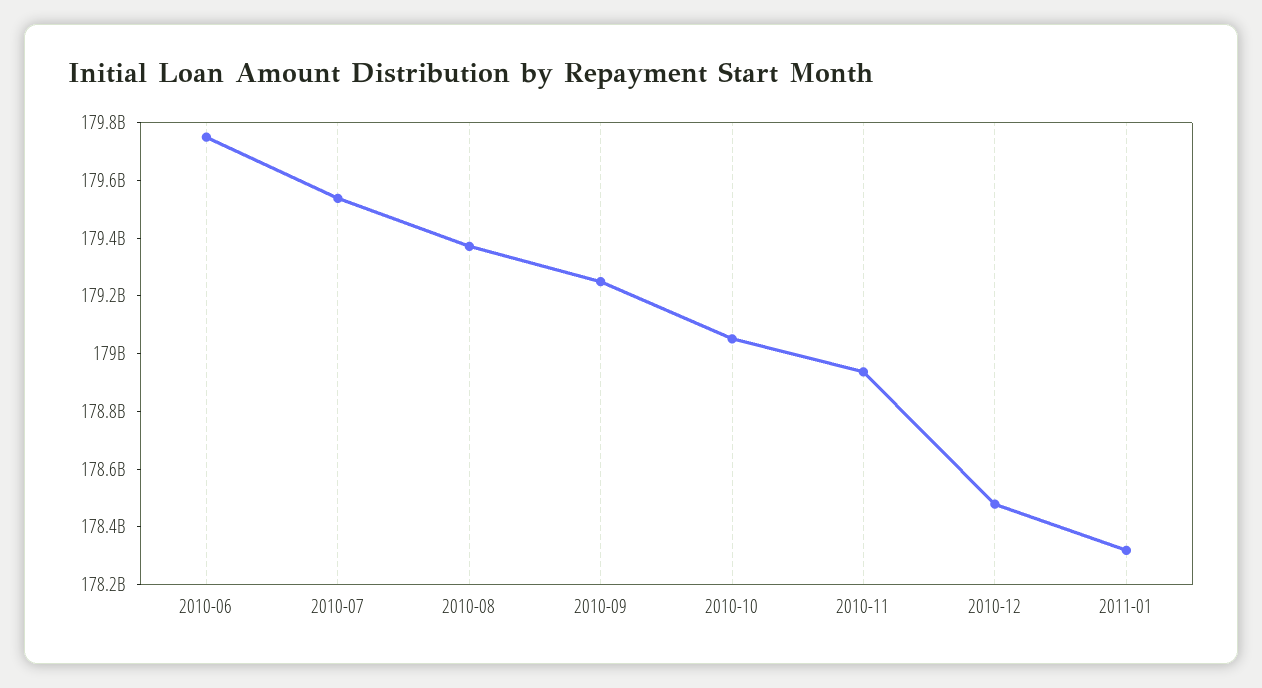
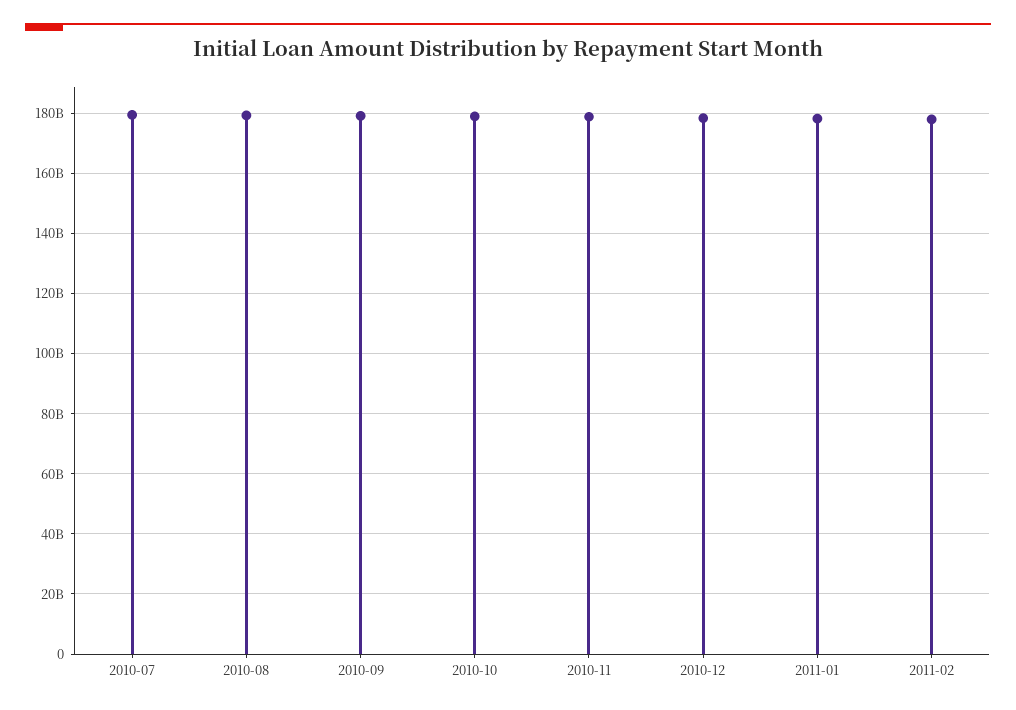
2010-06: 179750000000 -> none
2011-02: none -> 178000000000

